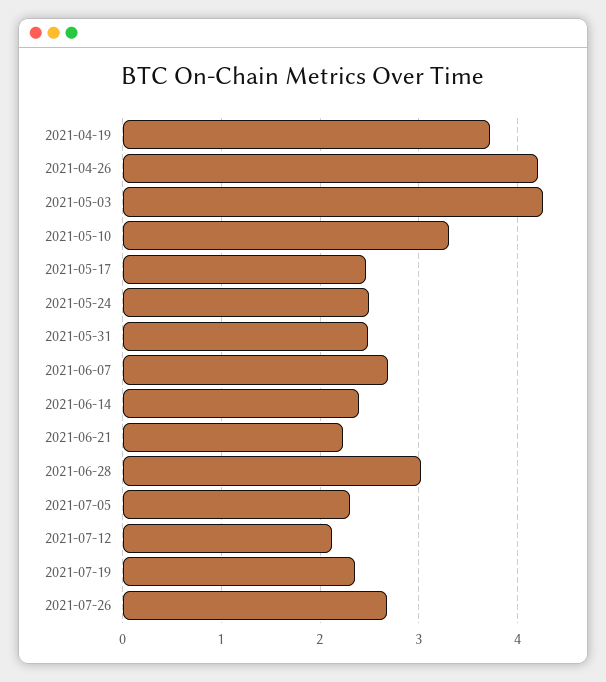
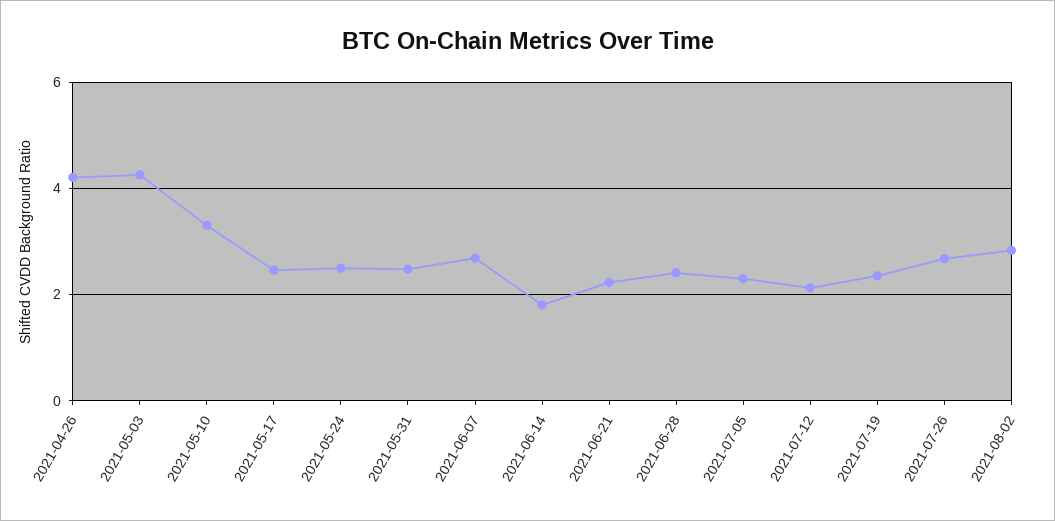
2021-04-19: 3.7 -> none
2021-06-14: 2.4 -> 1.8
2021-06-28: 3 -> 2.4
2021-08-02: none -> 2.8

